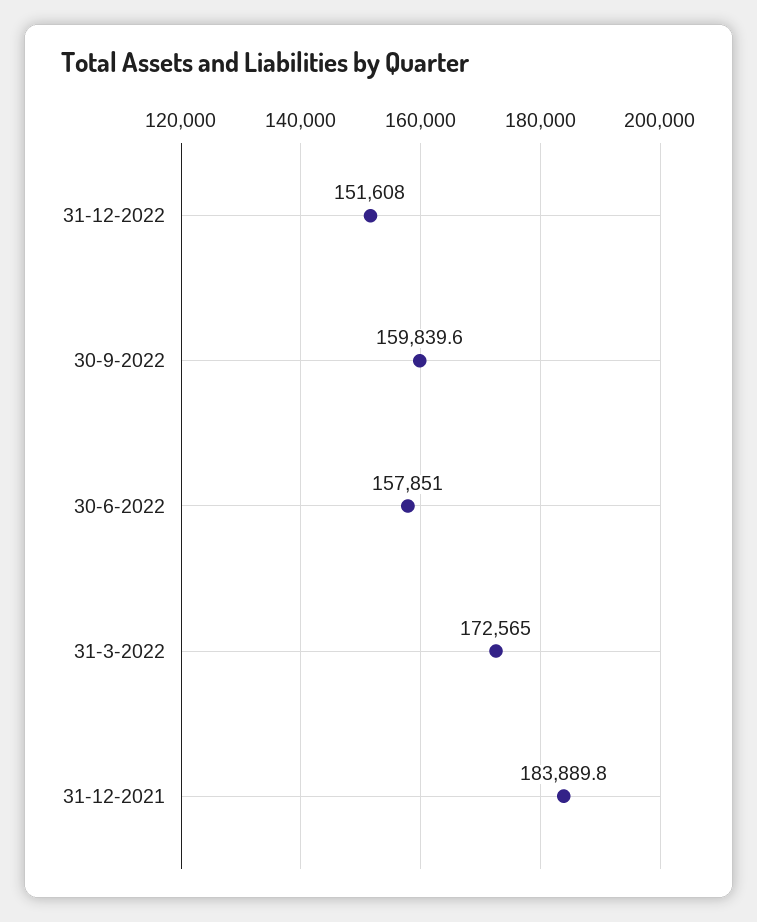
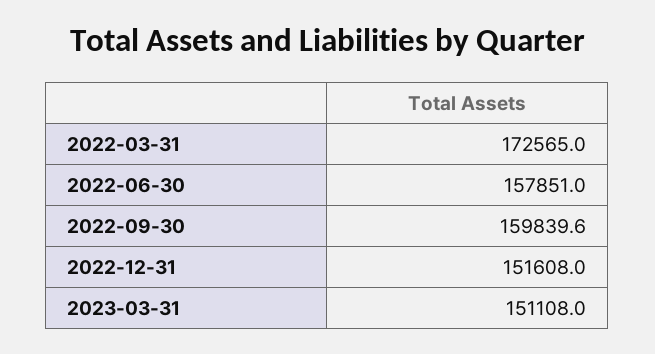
31-12-2021: 183889.8 -> none
2023-03-31: none -> 151108

